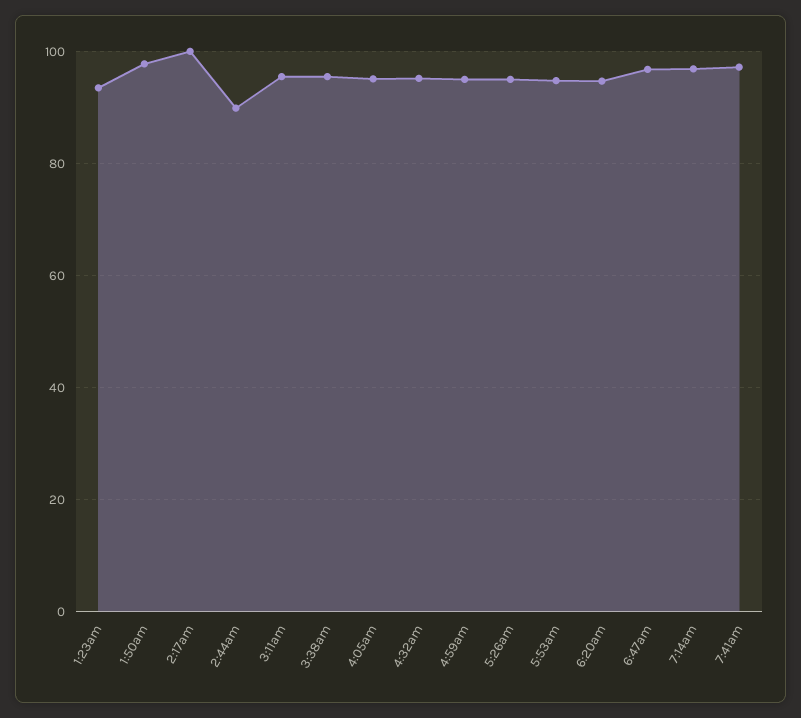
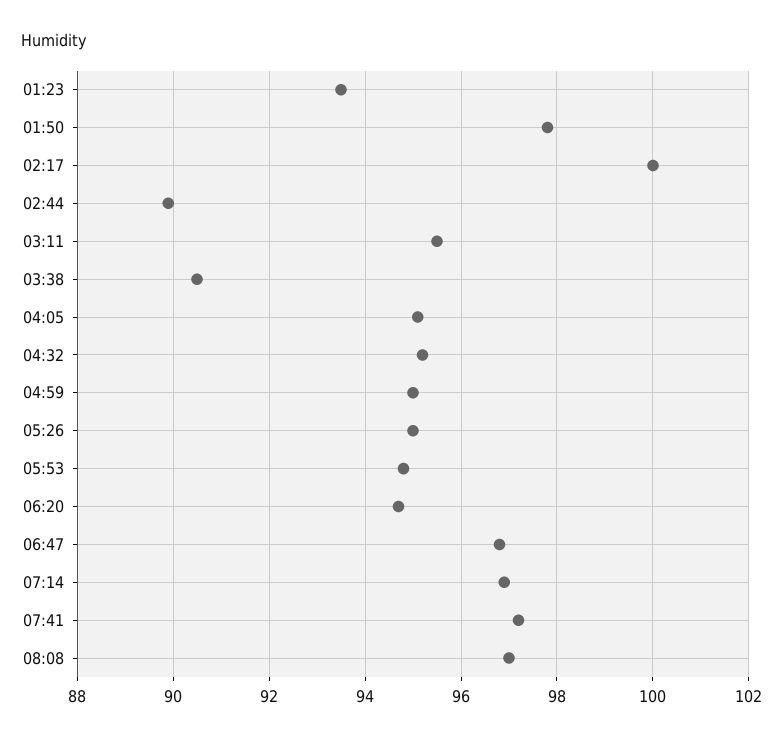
3:38am: 96 -> 90.5
08:08: none -> 97

